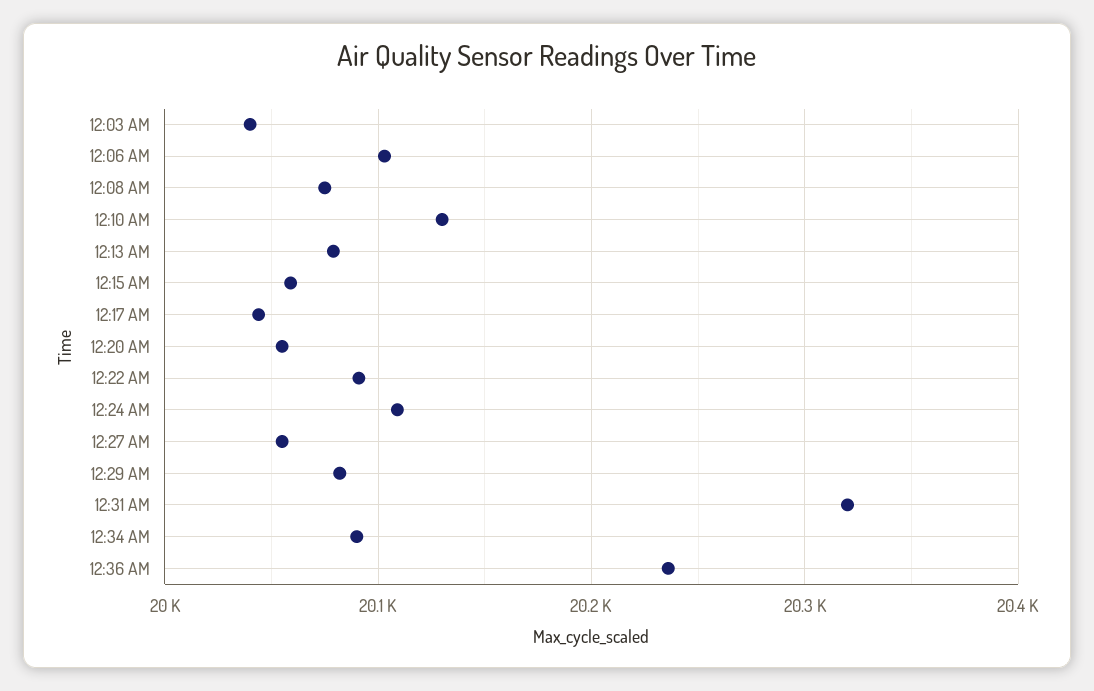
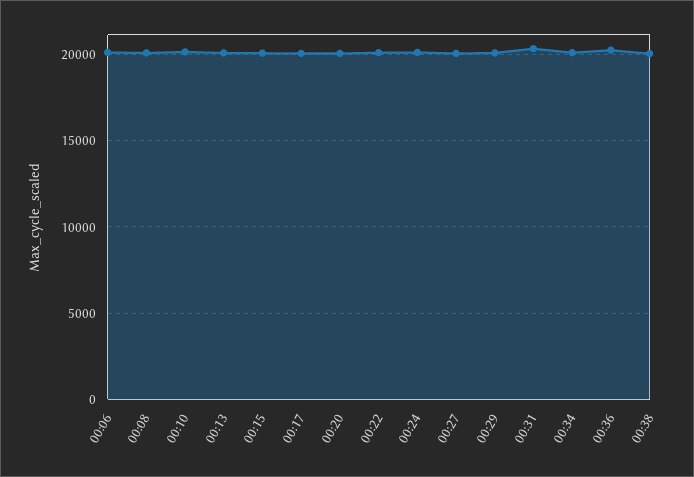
12:03 AM: 20040 -> none
00:38: none -> 20000

